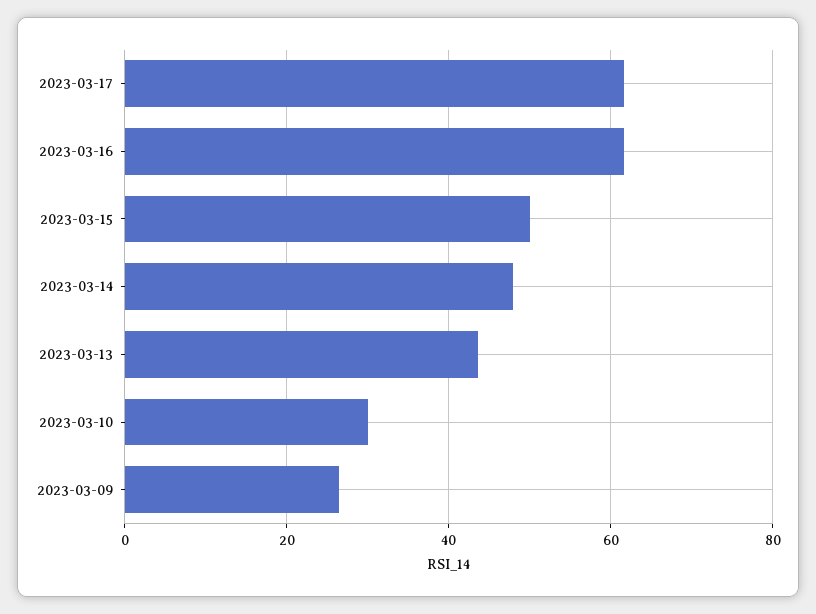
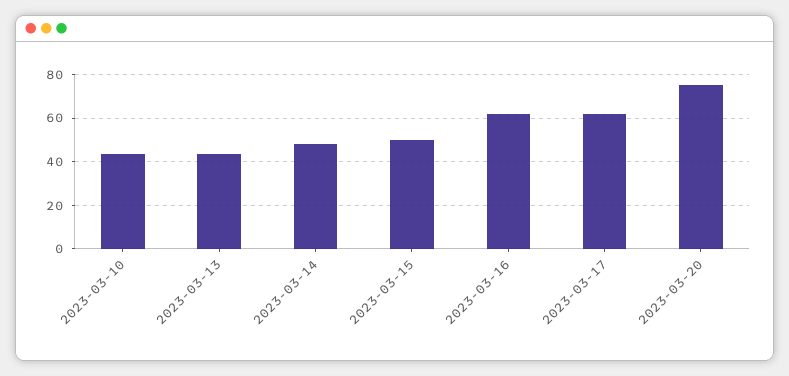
2023-03-10: 30 -> 45
2023-03-09: 26 -> none
2023-03-20: none -> 75

